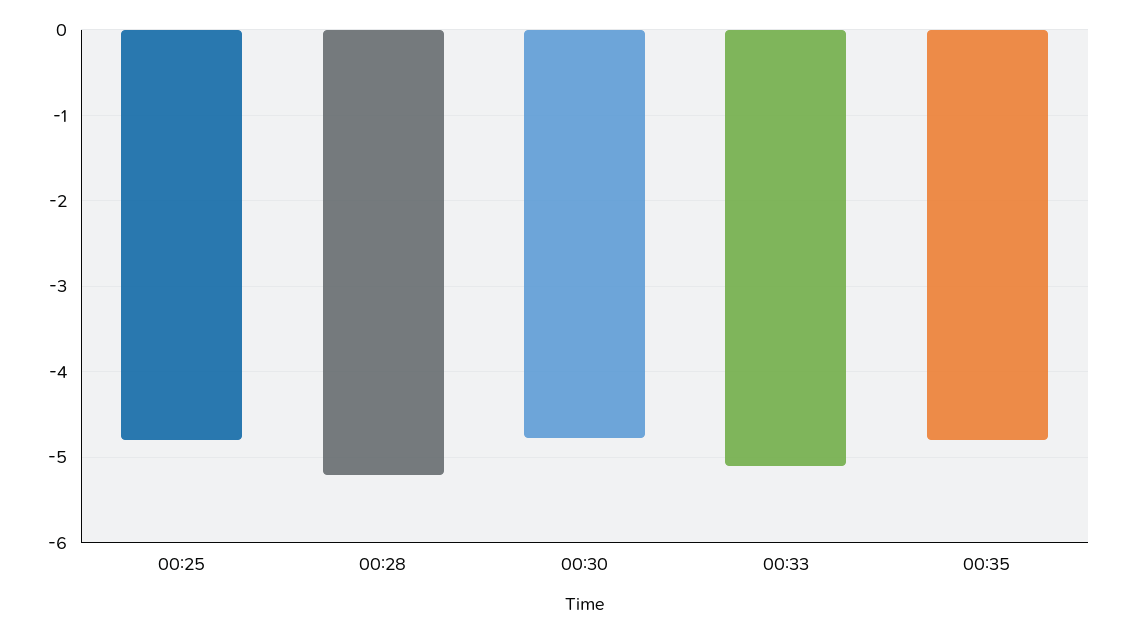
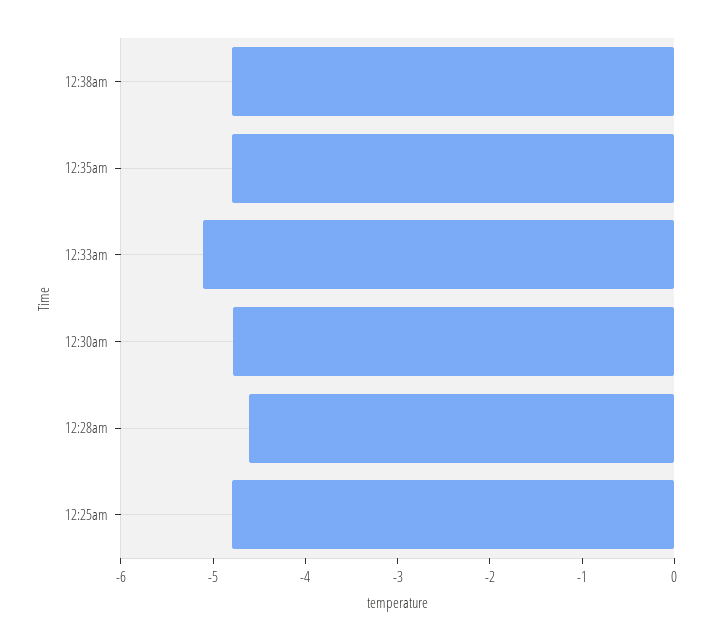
00:28: -5.2 -> -4.6
12:38am: none -> -4.8

